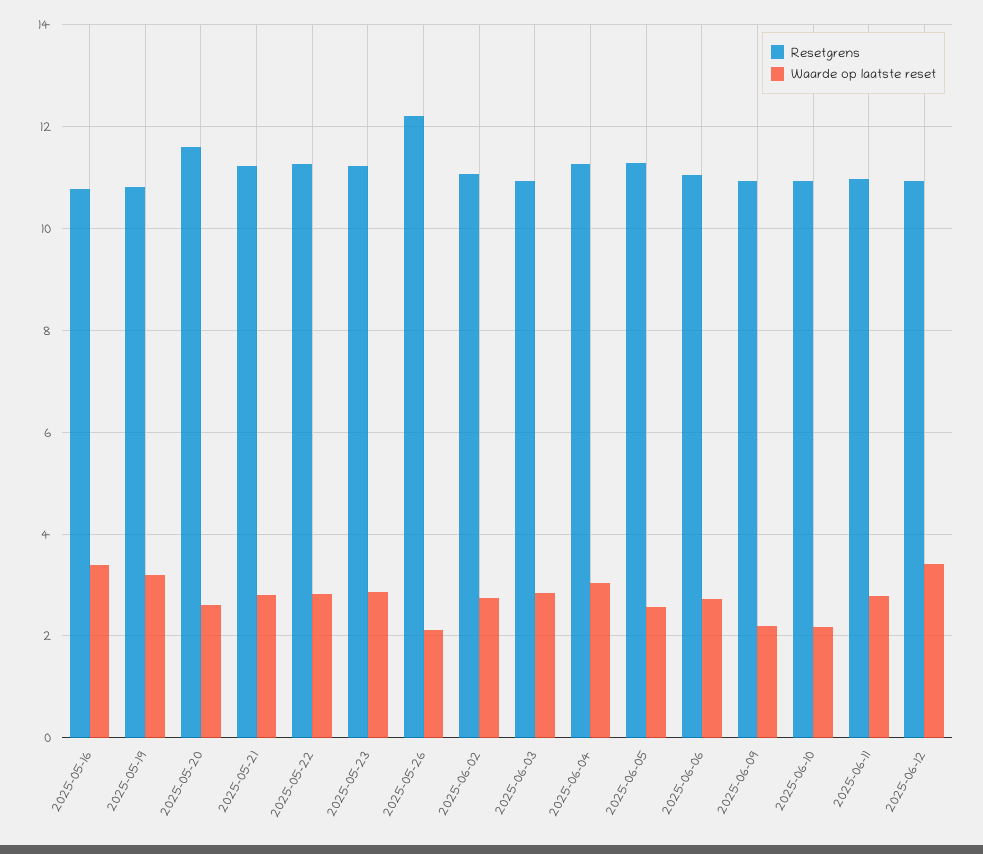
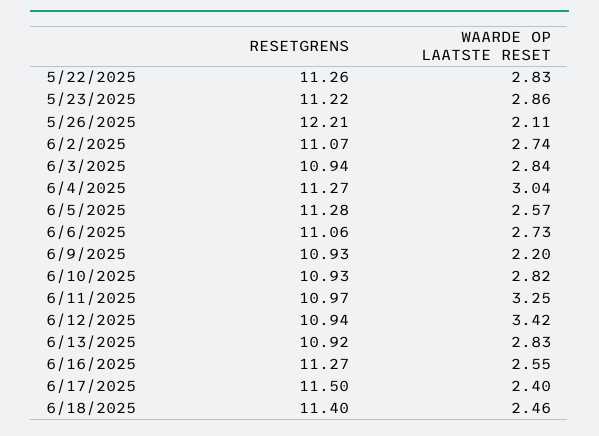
Resetgrens, 2025-05-16: 10.8 -> none
Waarde op laatste reset, 2025-05-16: 3.4 -> none
Resetgrens, 2025-05-19: 10.8 -> none
Waarde op laatste reset, 2025-05-19: 3.2 -> none
Resetgrens, 2025-05-20: 11.6 -> none
Waarde op laatste reset, 2025-05-20: 2.6 -> none
Resetgrens, 2025-05-21: 11.2 -> none
Waarde op laatste reset, 2025-05-21: 2.8 -> none
Waarde op laatste reset, 2025-06-10: 2.2 -> 2.82
Waarde op laatste reset, 2025-06-11: 2.8 -> 3.25
Resetgrens, 6/13/2025: none -> 10.92
Waarde op laatste reset, 6/13/2025: none -> 2.83
Resetgrens, 6/16/2025: none -> 11.27
Waarde op laatste reset, 6/16/2025: none -> 2.55
Resetgrens, 6/17/2025: none -> 11.5
Waarde op laatste reset, 6/17/2025: none -> 2.4
Resetgrens, 6/18/2025: none -> 11.4
Waarde op laatste reset, 6/18/2025: none -> 2.46

